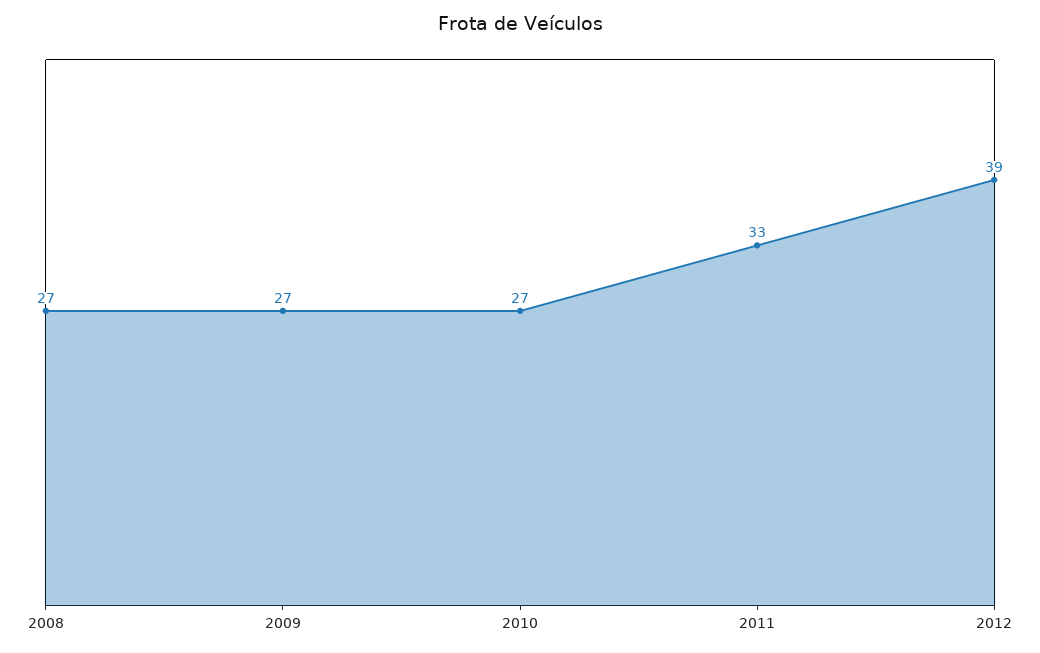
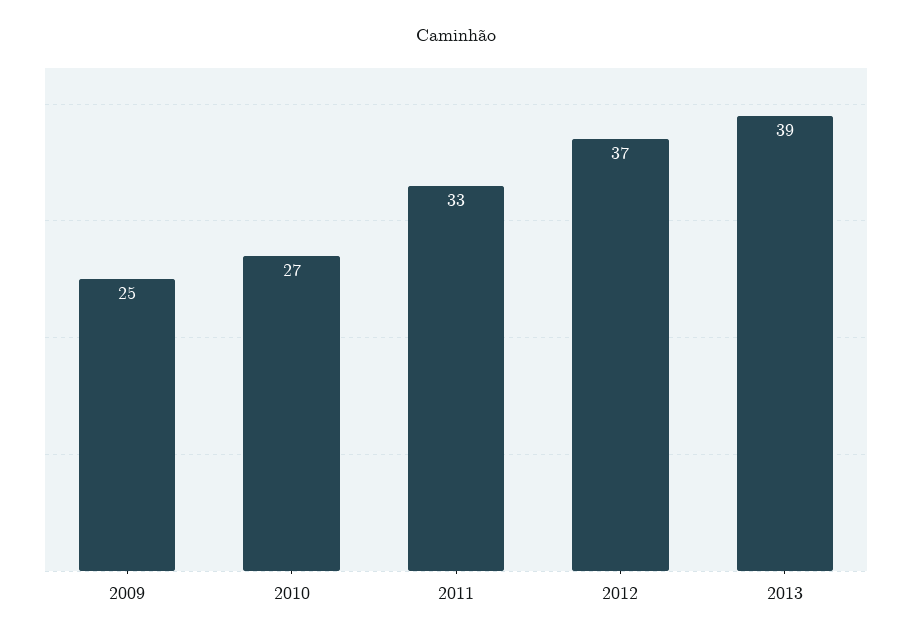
2008: 27 -> none
2009: 27 -> 25
2012: 39 -> 37
2013: none -> 39

